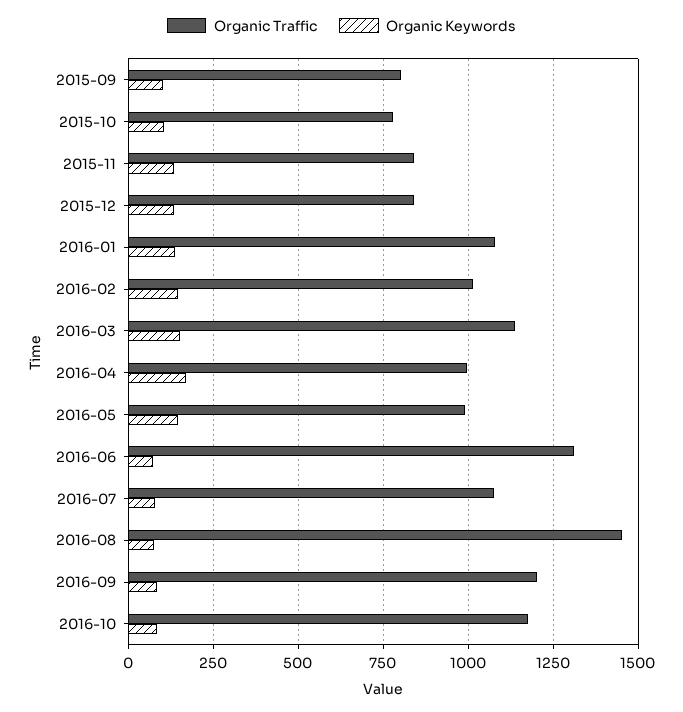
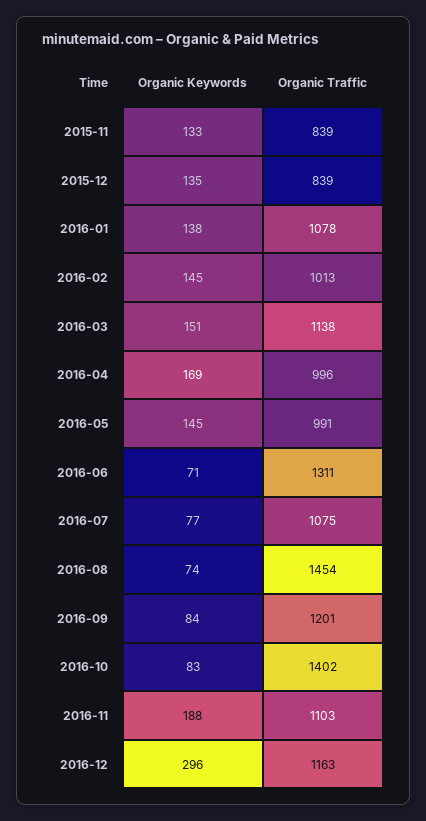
Organic Traffic, 2015-09: 800 -> none
Organic Keywords, 2015-09: 100 -> none
Organic Traffic, 2015-10: 775 -> none
Organic Keywords, 2015-10: 100 -> none
Organic Traffic, 2016-10: 1175 -> 1402
Organic Keywords, 2016-11: none -> 188
Organic Traffic, 2016-11: none -> 1103
Organic Keywords, 2016-12: none -> 296
Organic Traffic, 2016-12: none -> 1163

